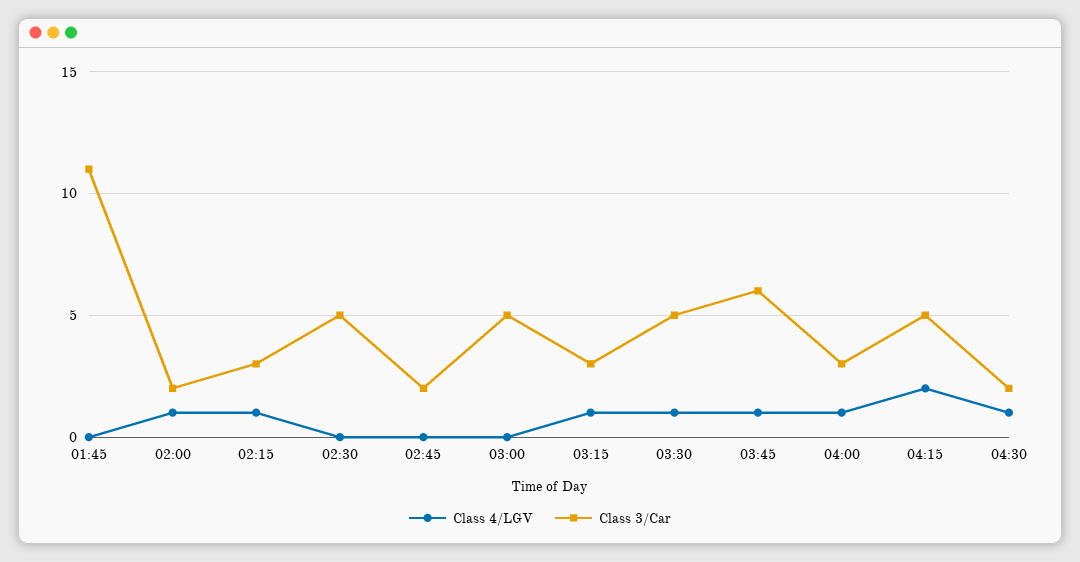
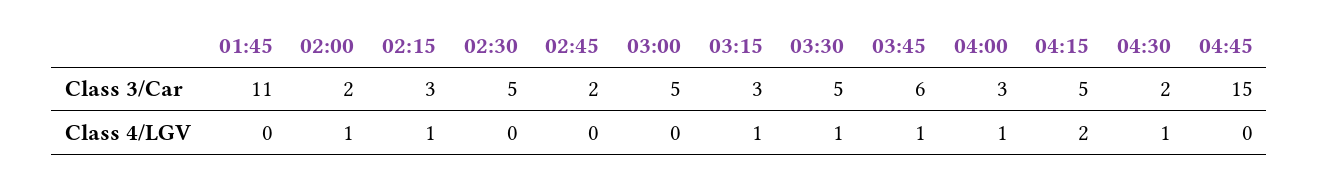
Class 3/Car, 04:45: none -> 15
Class 4/LGV, 04:45: none -> 0

